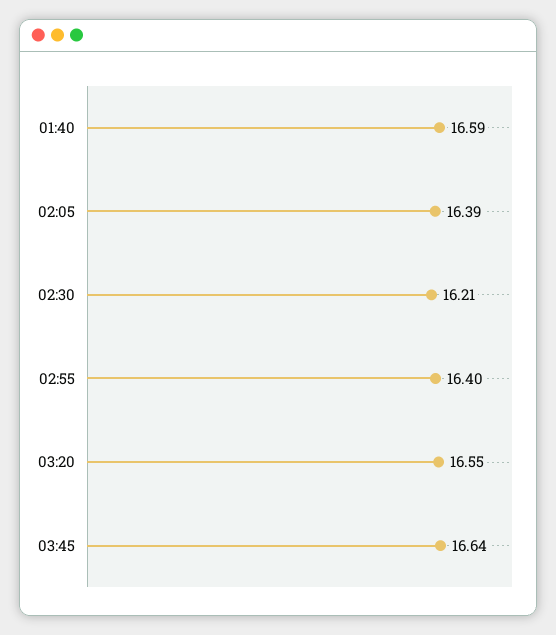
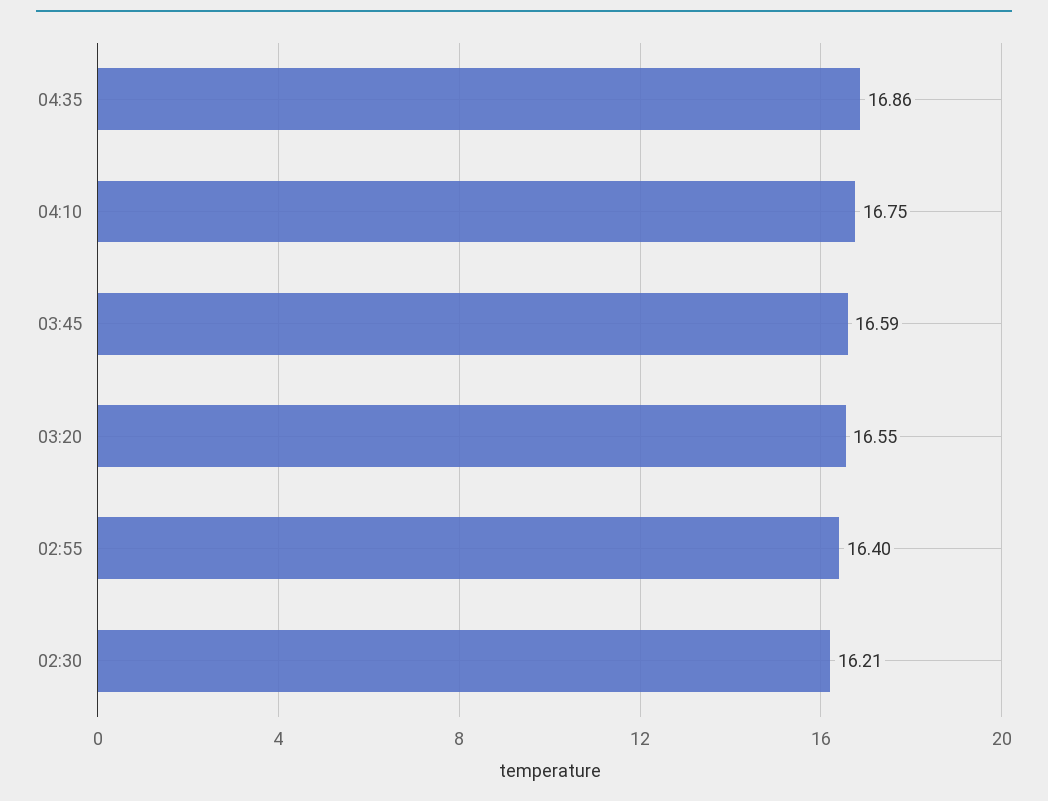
01:40: 16.59 -> none
02:05: 16.39 -> none
03:45: 16.64 -> 16.59
04:35: none -> 16.86
04:10: none -> 16.75

